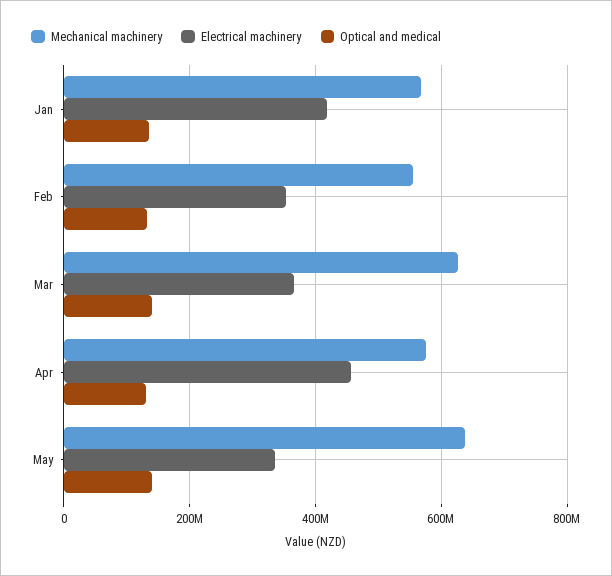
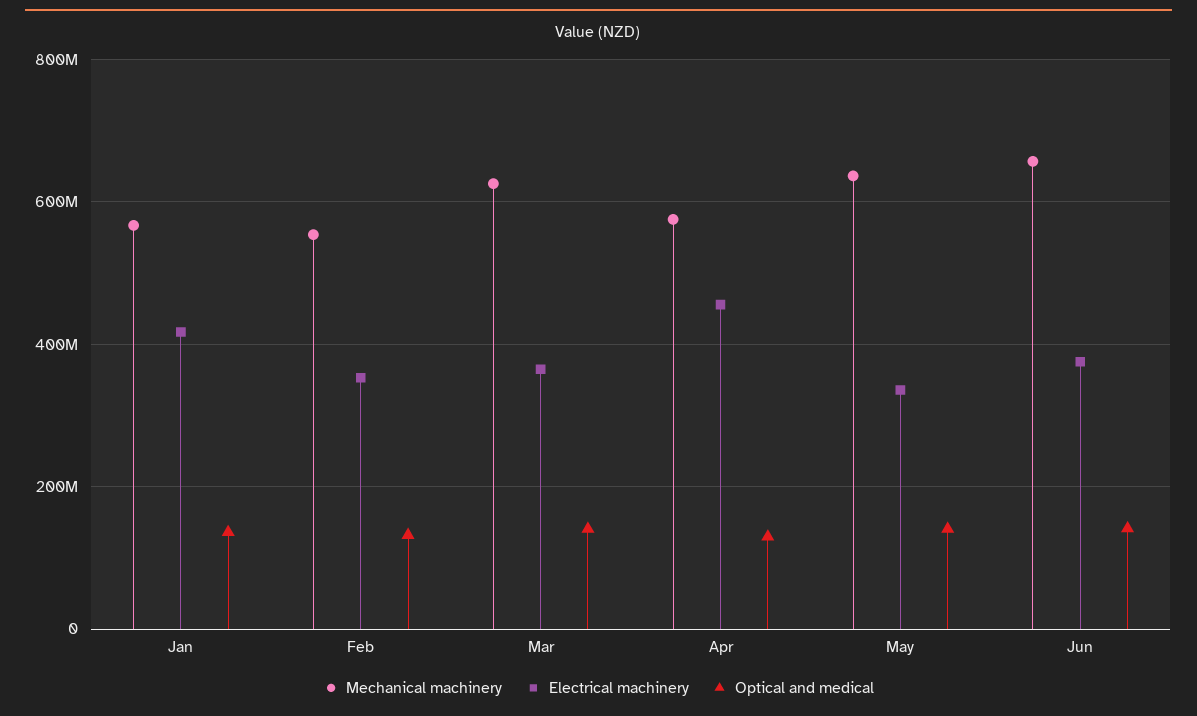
Mechanical machinery, Jun: none -> 660000000
Electrical machinery, Jun: none -> 380000000
Optical and medical, Jun: none -> 140000000

